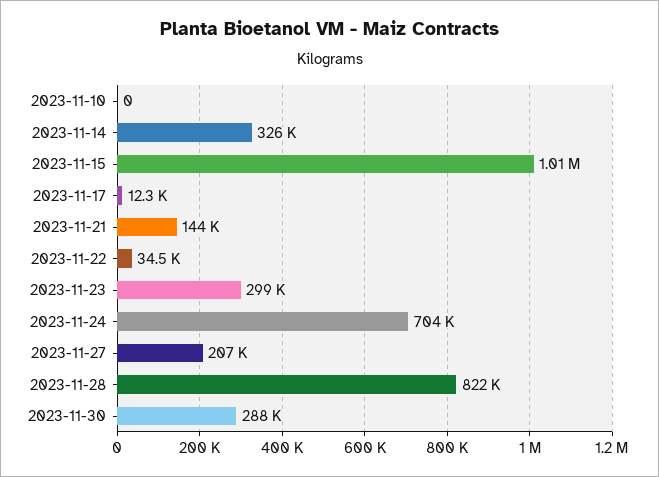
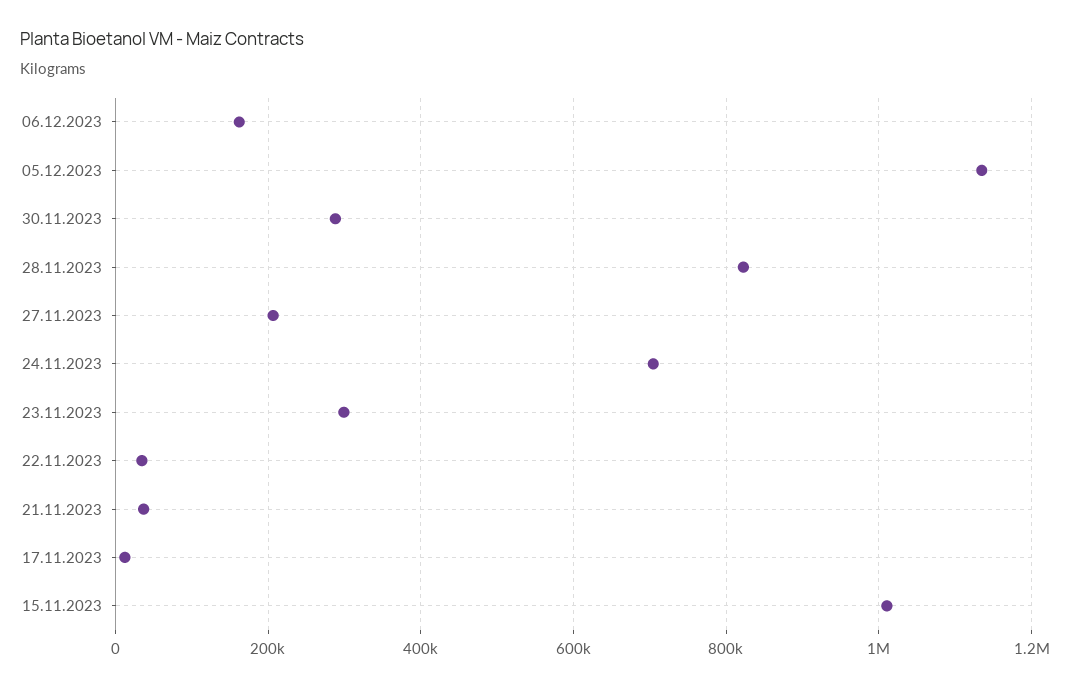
2023-11-10: 0 -> none
2023-11-14: 326000 -> none
2023-11-21: 144000 -> 40000
06.12.2023: none -> 160000
05.12.2023: none -> 1140000

